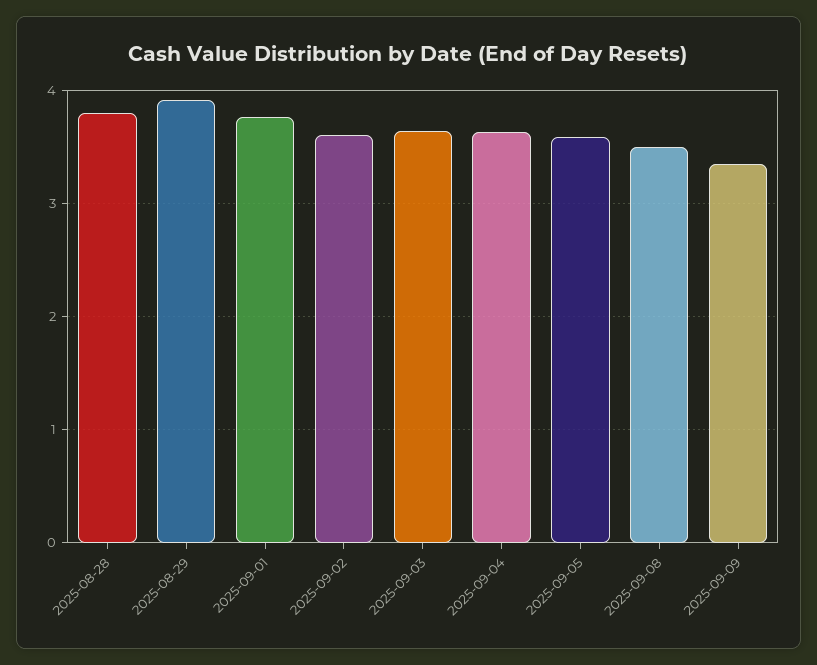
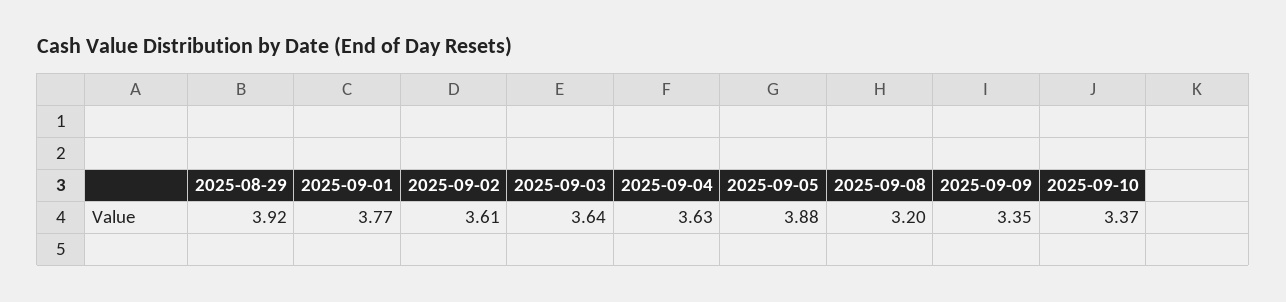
2025-08-28: 3.8 -> none
2025-09-05: 3.6 -> 3.88
2025-09-08: 3.5 -> 3.2
2025-09-10: none -> 3.37

